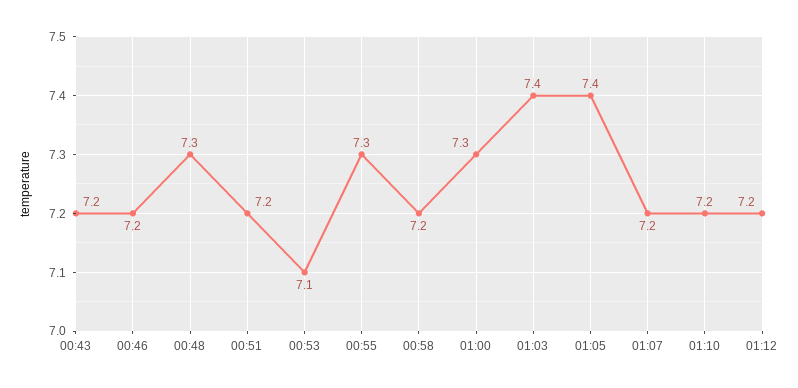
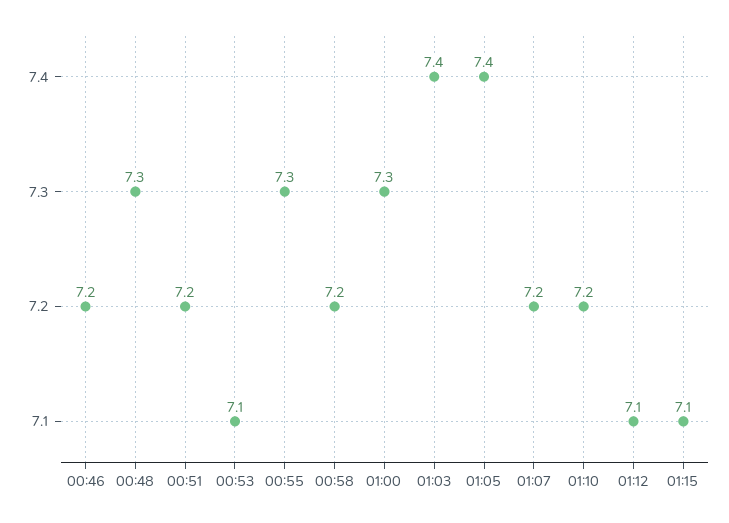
00:43: 7.2 -> none
01:12: 7.2 -> 7.1
01:15: none -> 7.1

